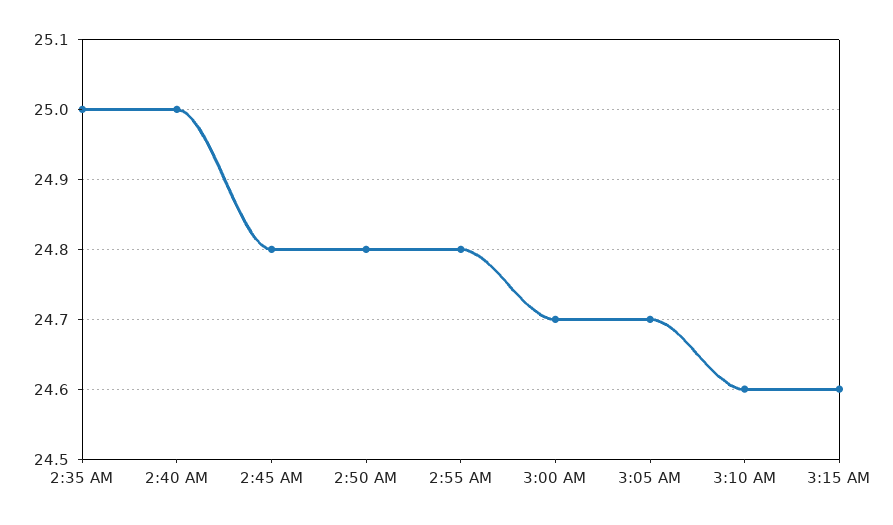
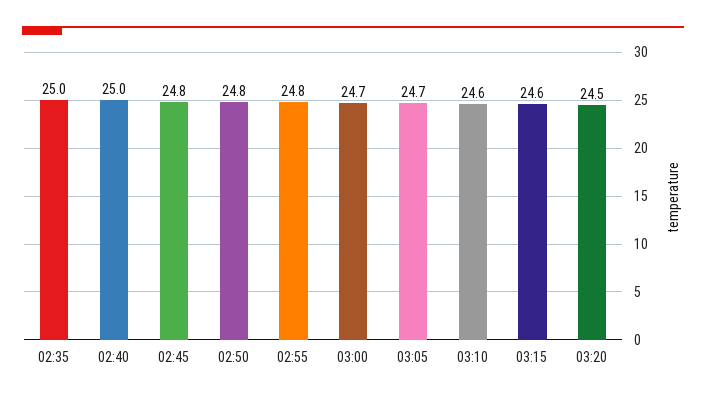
03:20: none -> 24.5

